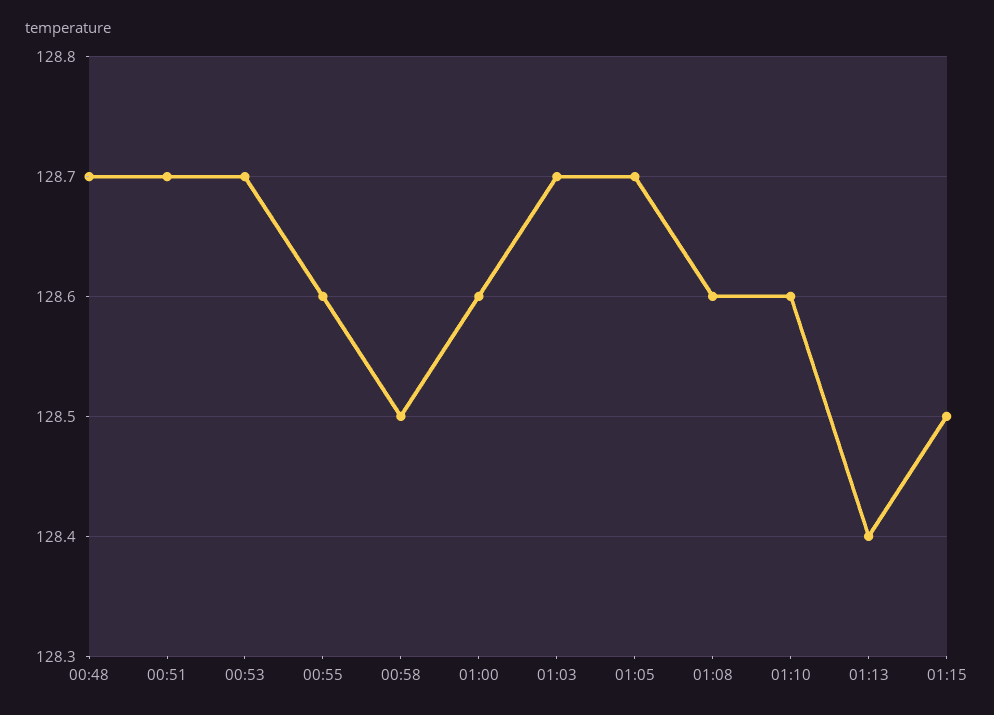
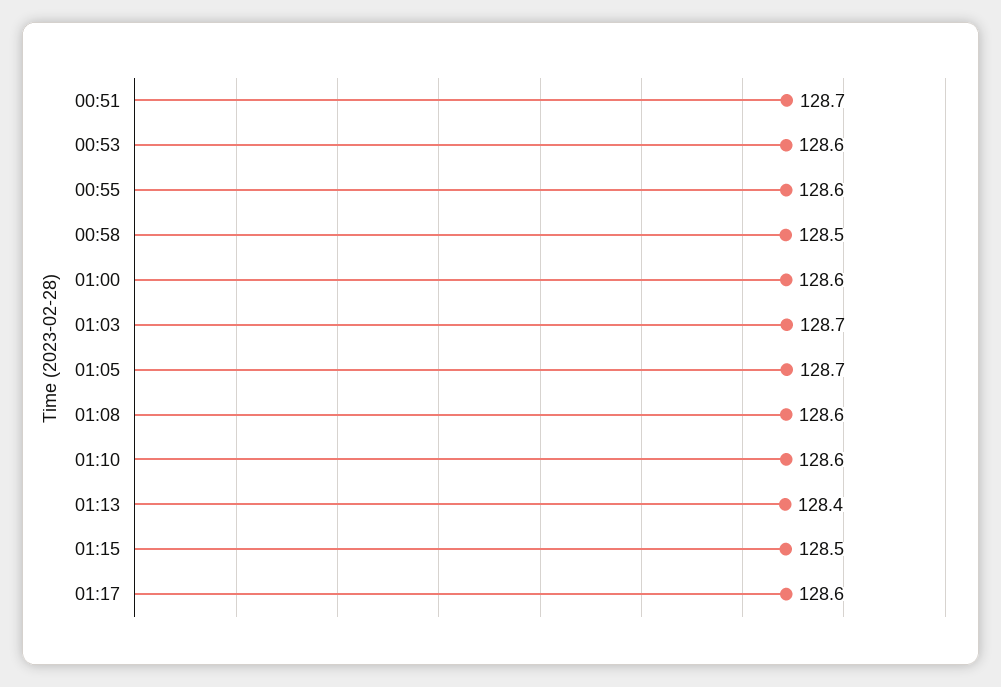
00:48: 128.7 -> none
00:53: 128.7 -> 128.6
01:17: none -> 128.6

